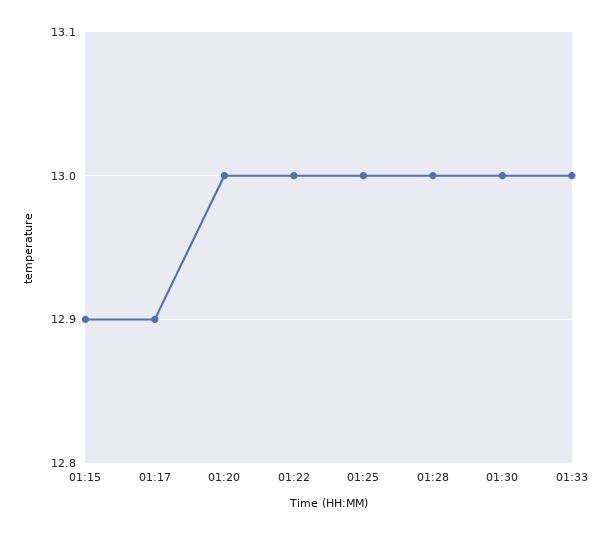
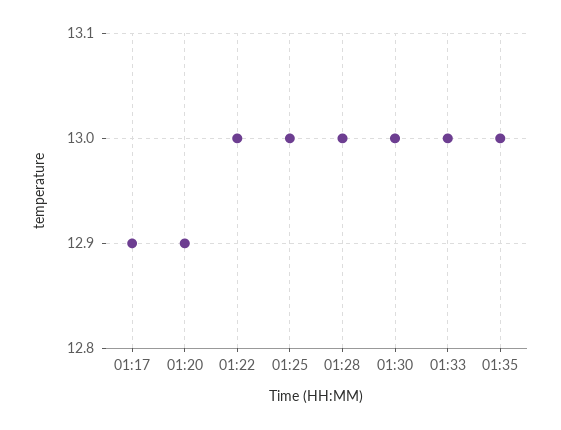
01:15: 12.9 -> none
01:20: 13 -> 12.9
01:35: none -> 13

